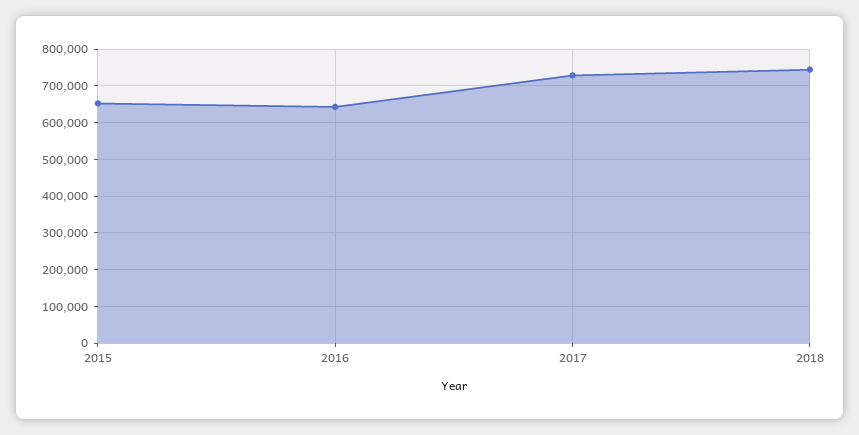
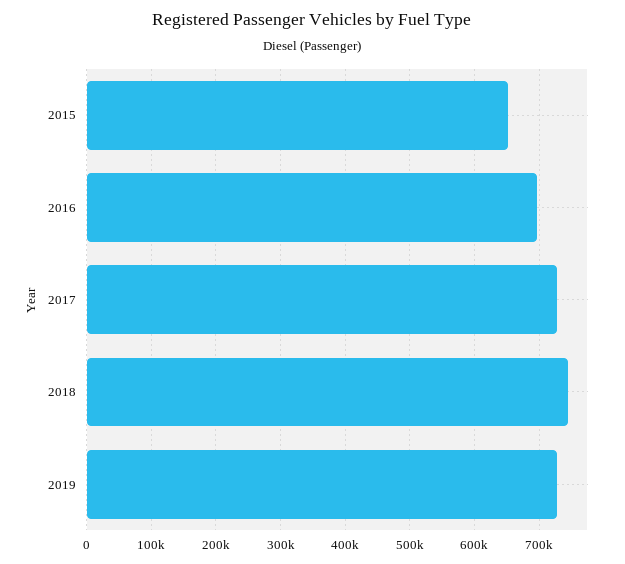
2016: 640000 -> 700000
2019: none -> 730000

